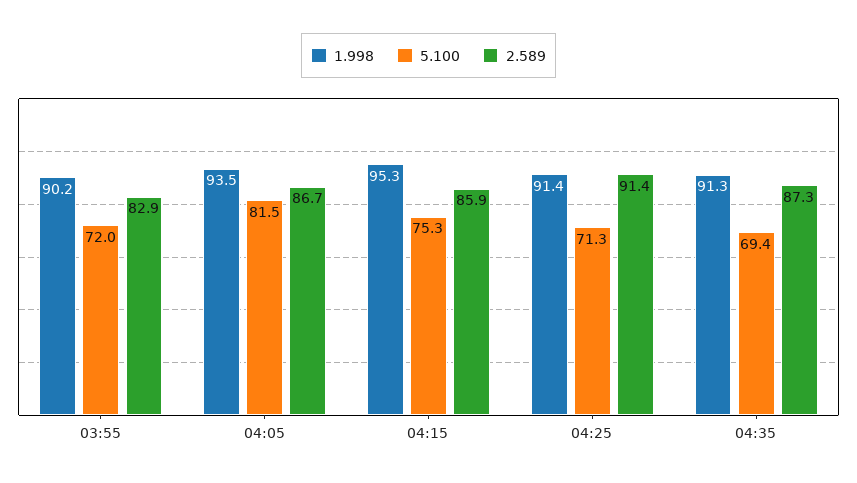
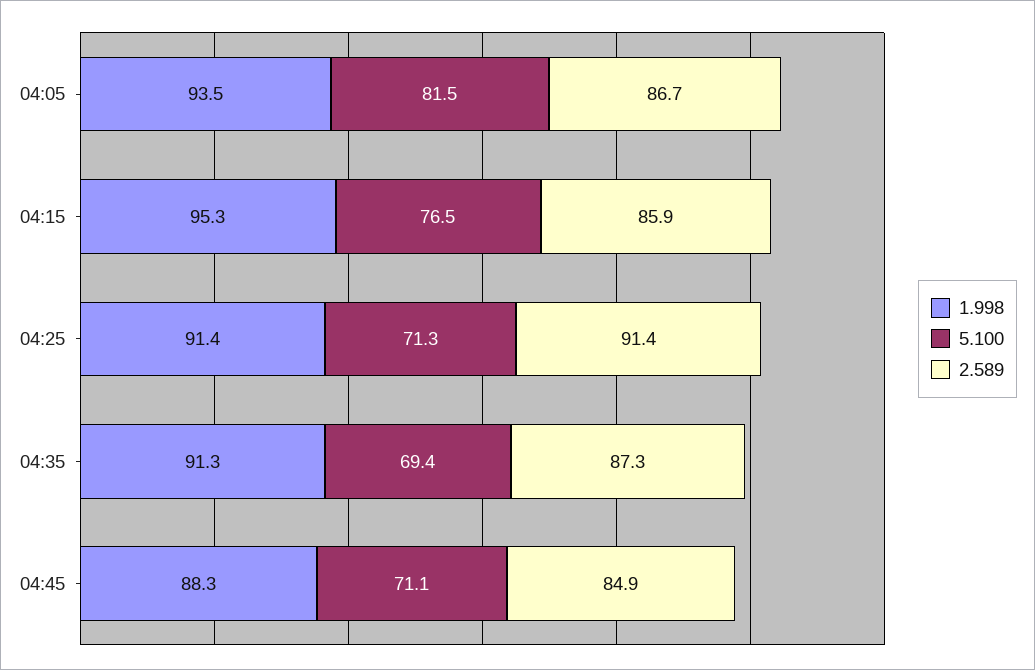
1.998, 03:55: 90.2 -> none
5.100, 03:55: 72 -> none
2.589, 03:55: 82.9 -> none
5.100, 04:15: 75.3 -> 76.5
1.998, 04:45: none -> 88.3
5.100, 04:45: none -> 71.1
2.589, 04:45: none -> 84.9

